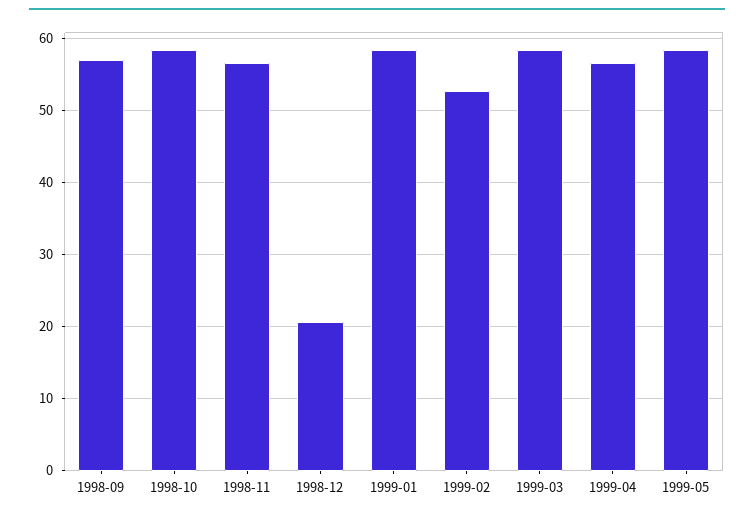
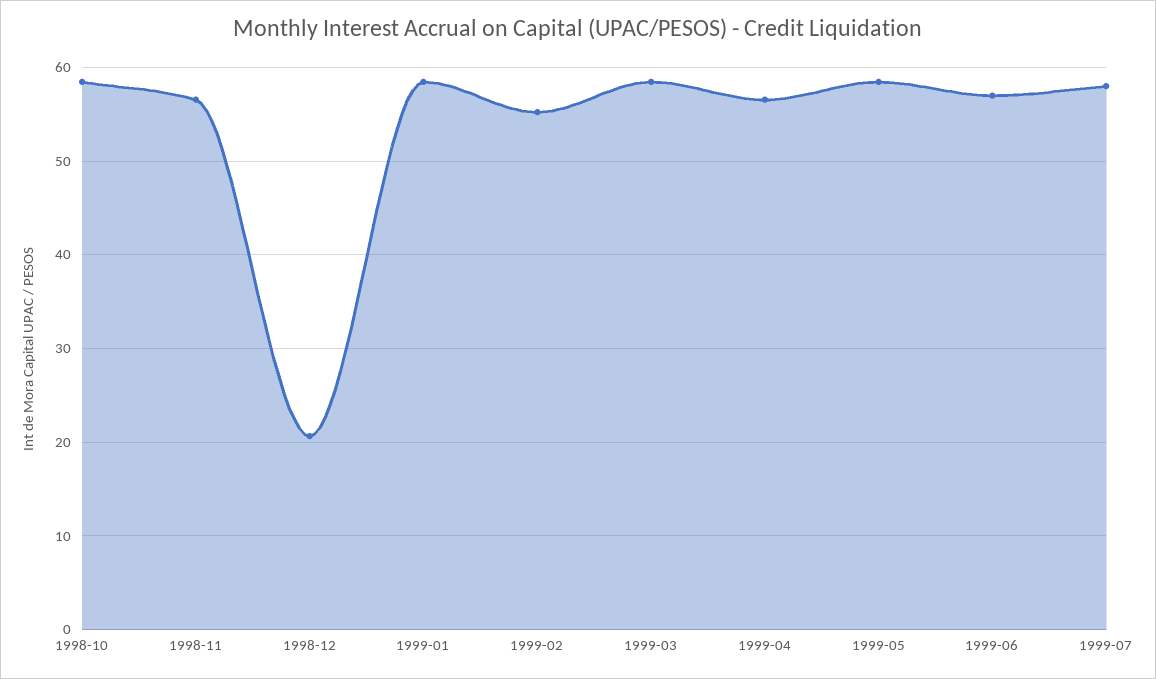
1998-09: 57 -> none
1999-02: 53 -> 55
1999-06: none -> 57
1999-07: none -> 58

